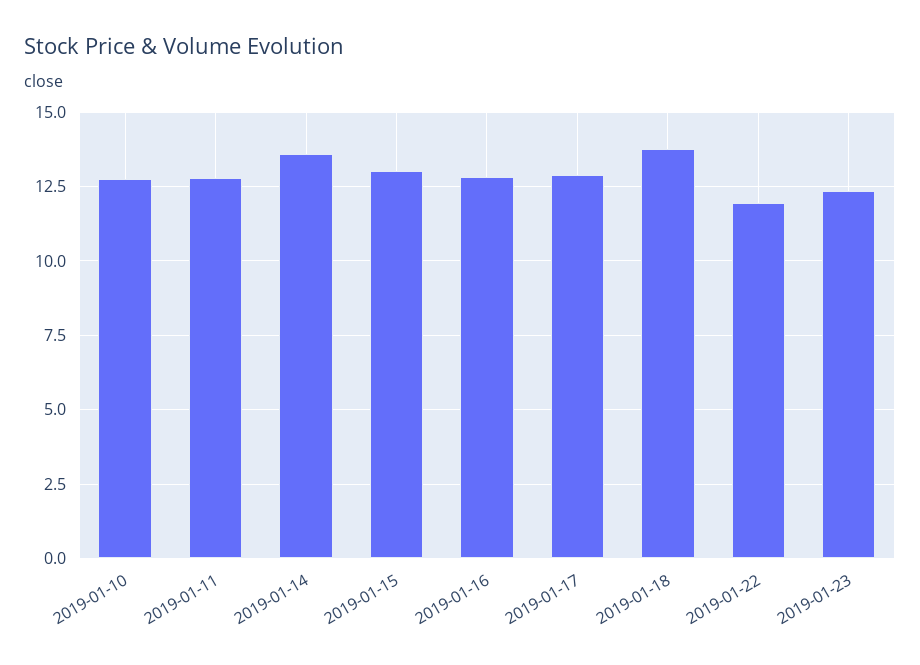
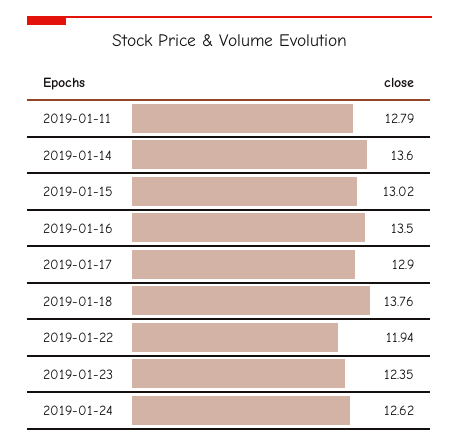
2019-01-10: 12.75 -> none
2019-01-16: 12.75 -> 13.5
2019-01-24: none -> 12.62

